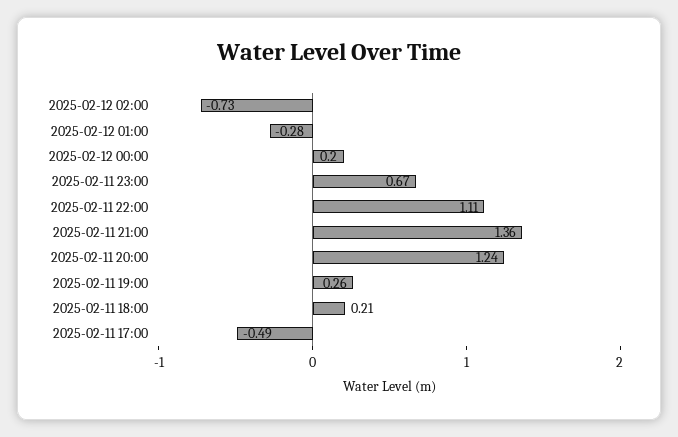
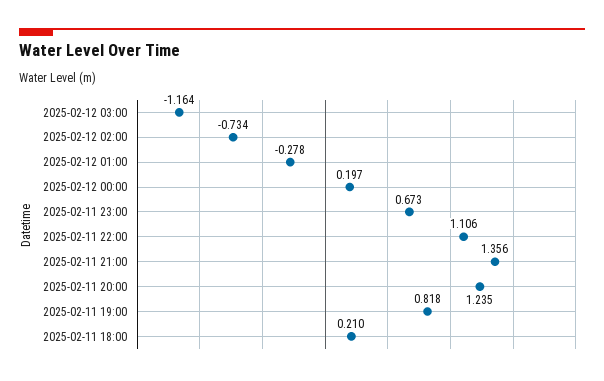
2025-02-11 19:00: 0.26 -> 0.818
2025-02-11 17:00: -0.49 -> none
2025-02-12 03:00: none -> -1.164

